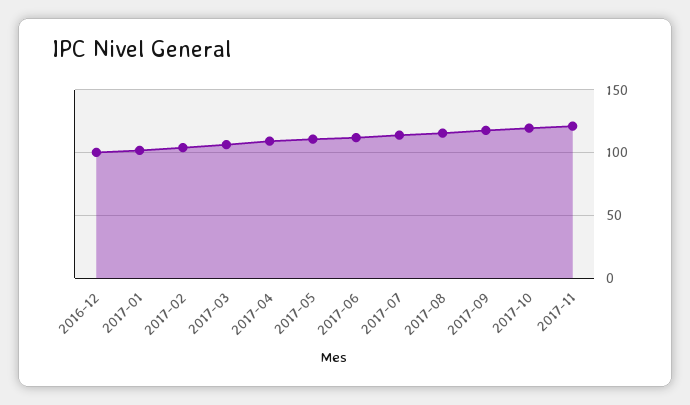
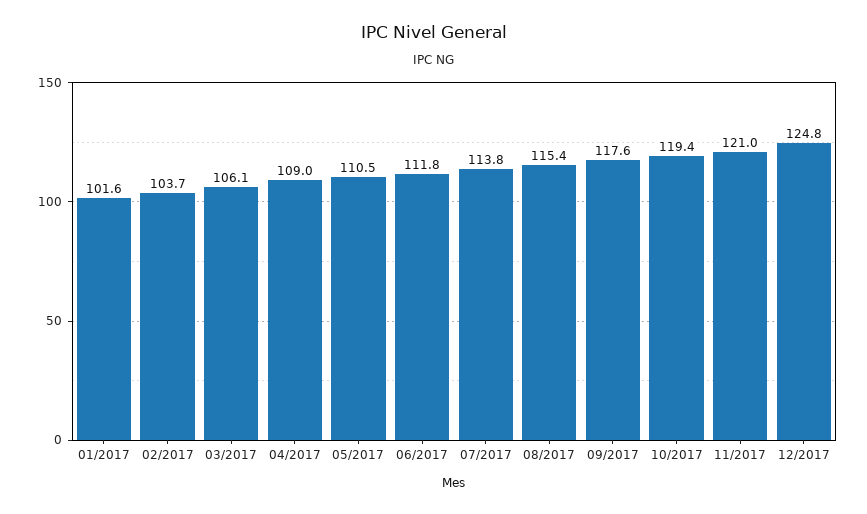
2016-12: 100 -> none
12/2017: none -> 124.8

